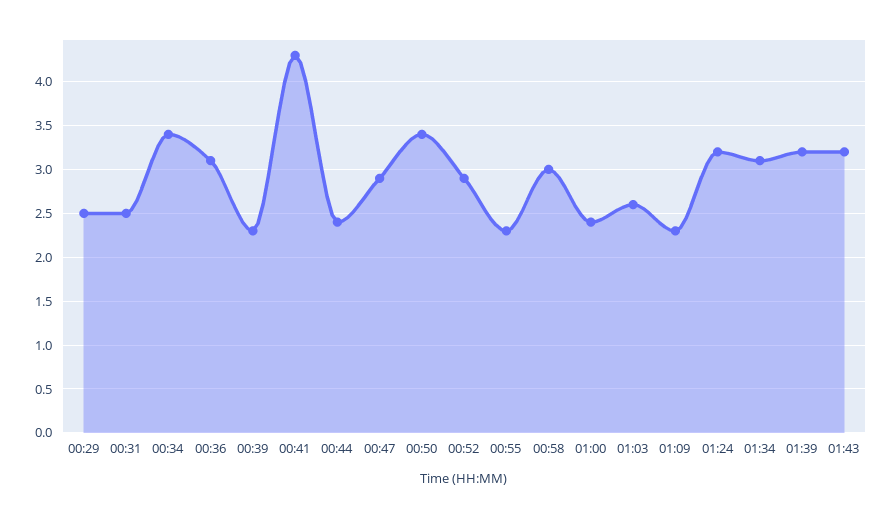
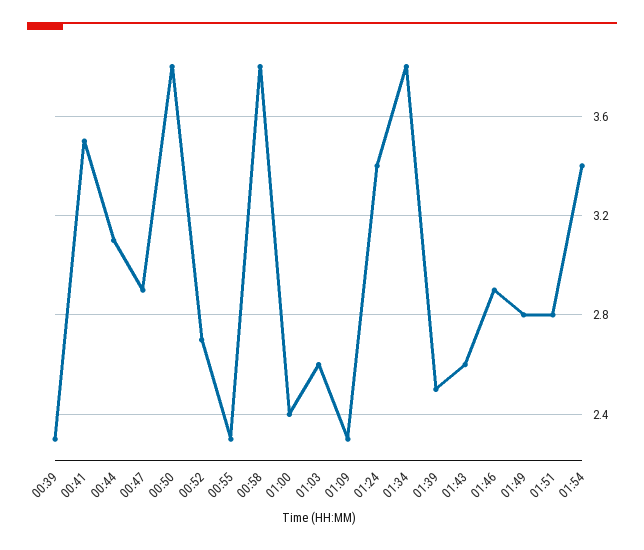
00:29: 2.5 -> none
00:31: 2.5 -> none
00:34: 3.4 -> none
00:36: 3.1 -> none
00:41: 4.3 -> 3.5
00:44: 2.4 -> 3.1
00:50: 3.4 -> 3.8
00:52: 2.9 -> 2.7
00:58: 3 -> 3.8
01:24: 3.2 -> 3.4
01:34: 3.1 -> 3.8
01:39: 3.2 -> 2.5
01:43: 3.2 -> 2.6
01:46: none -> 2.9
01:49: none -> 2.8
01:51: none -> 2.8
01:54: none -> 3.4

